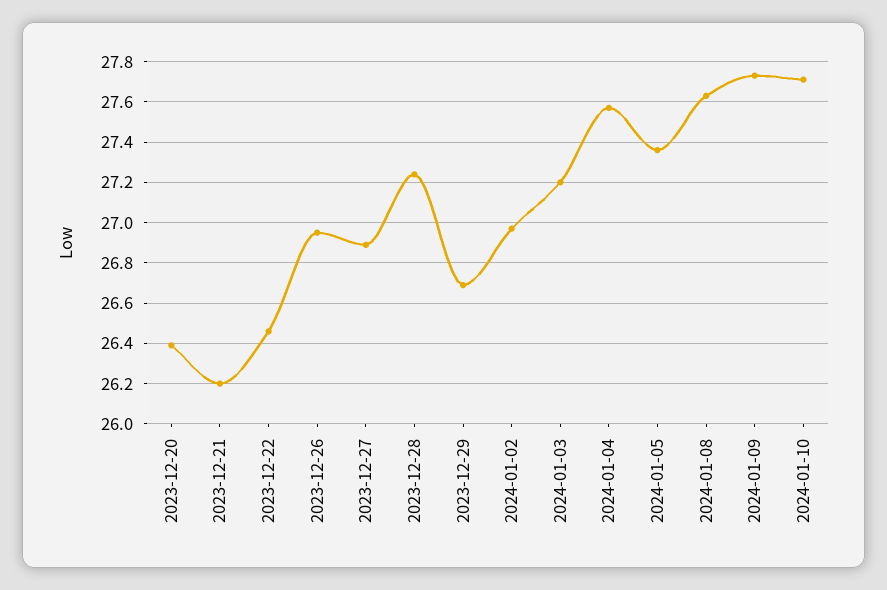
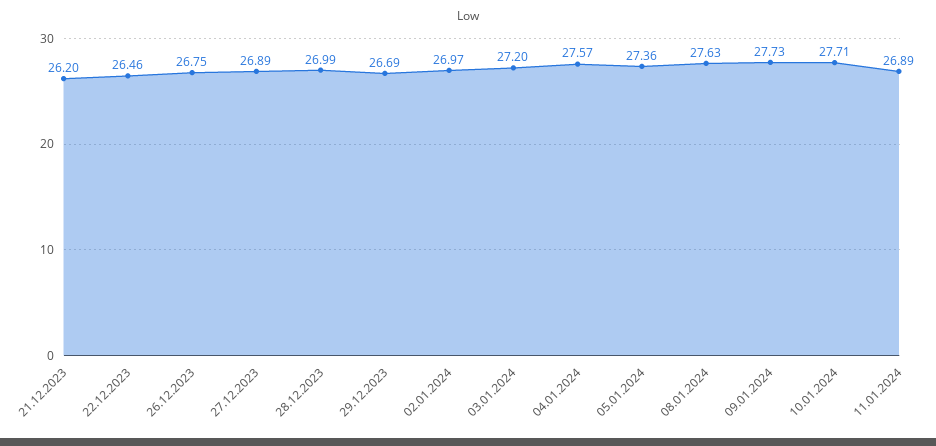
2023-12-20: 26.4 -> none
2023-12-26: 26.95 -> 26.75
2023-12-28: 27.25 -> 26.99
11.01.2024: none -> 26.89

